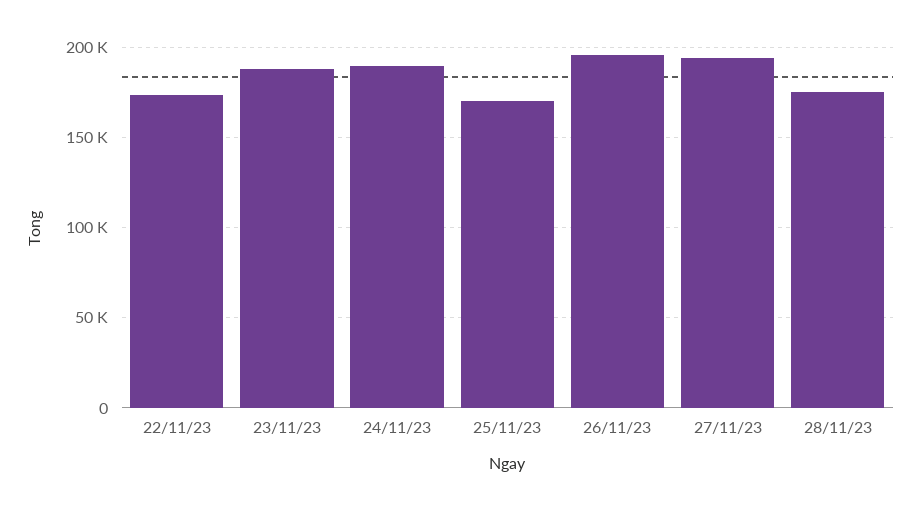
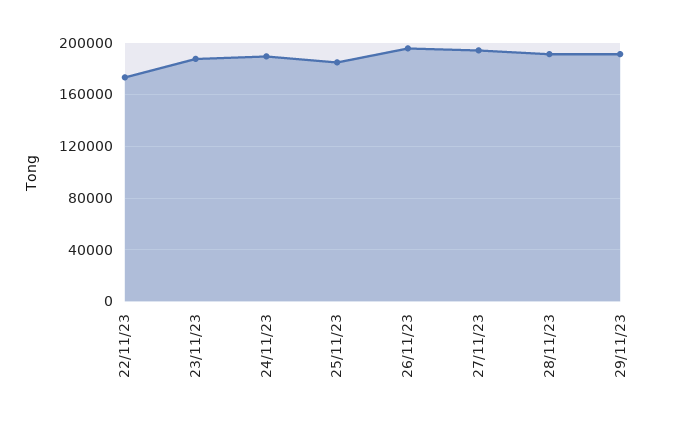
25/11/23: 170000 -> 185000
28/11/23: 175000 -> 190000
29/11/23: none -> 190000

